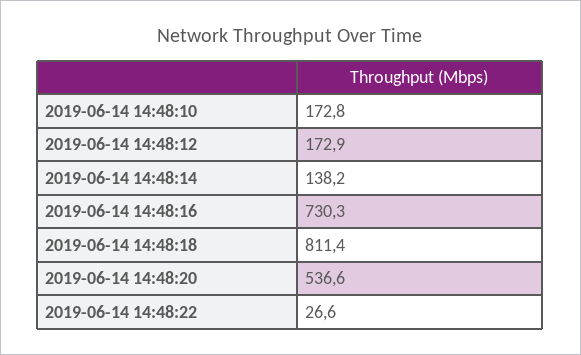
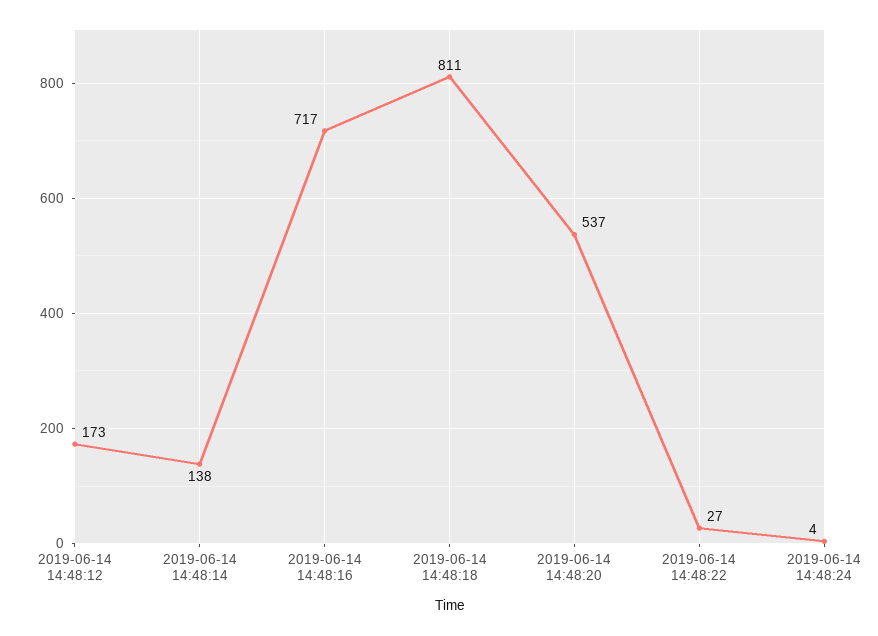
2019-06-14 14:48:10: 172.8 -> none
2019-06-14 14:48:16: 730.3 -> 717
2019-06-14 14:48:24: none -> 4

